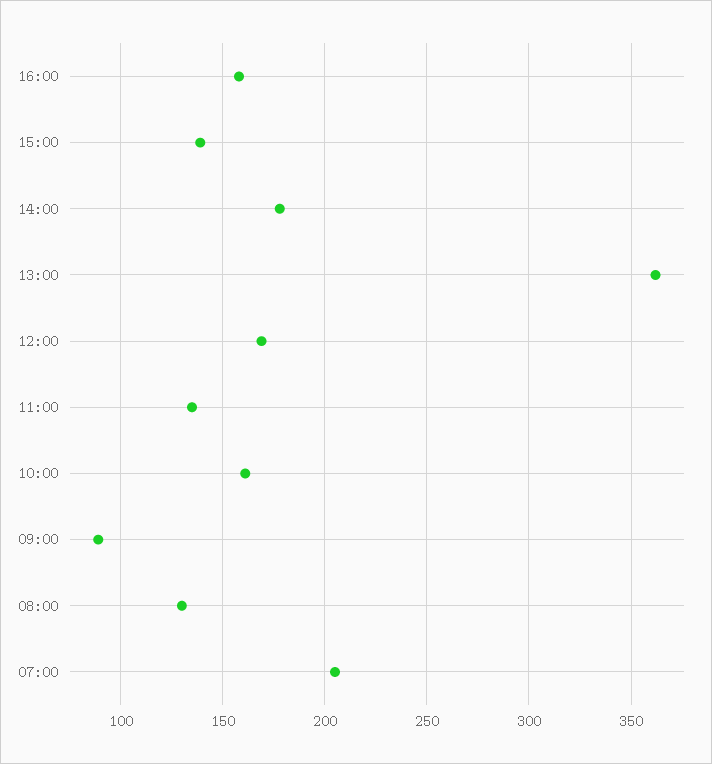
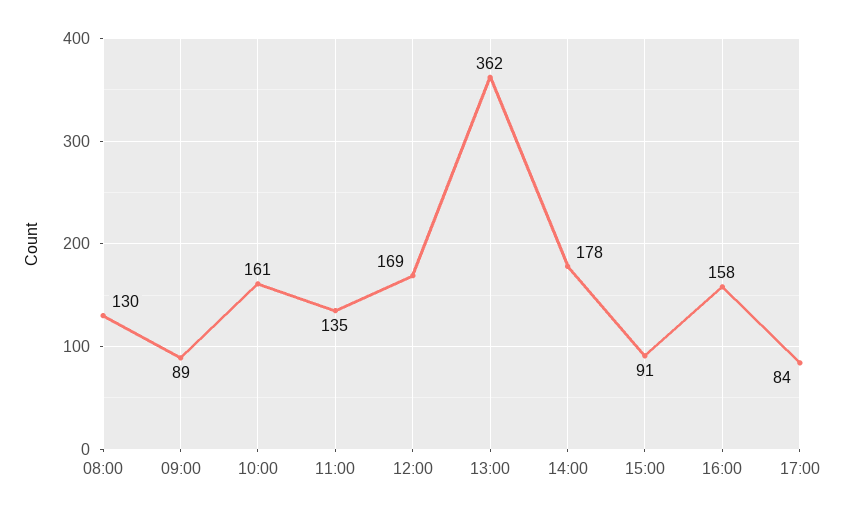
15:00: 140 -> 91
07:00: 205 -> none
17:00: none -> 84

